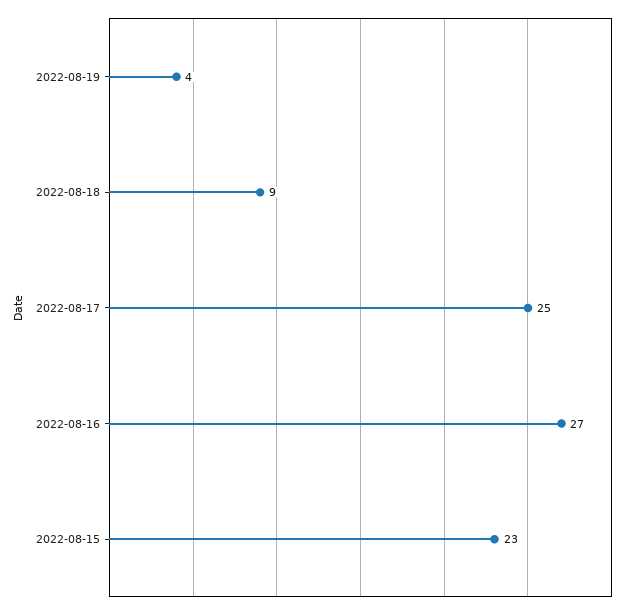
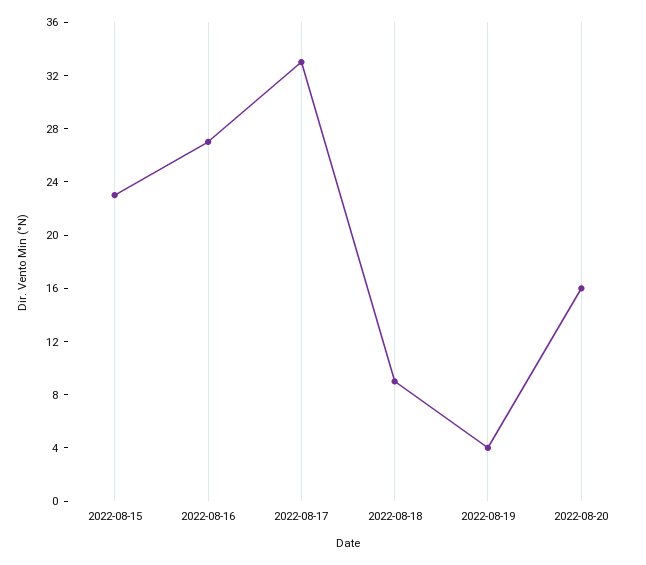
2022-08-17: 25 -> 33
2022-08-20: none -> 16

